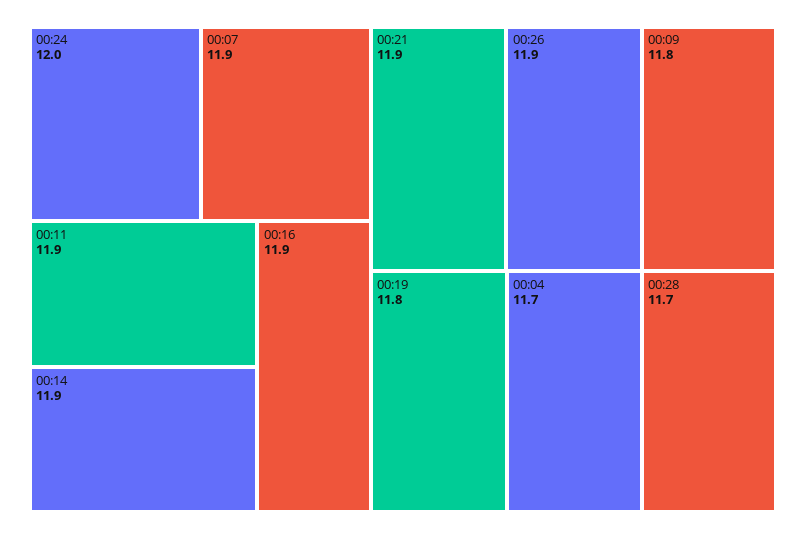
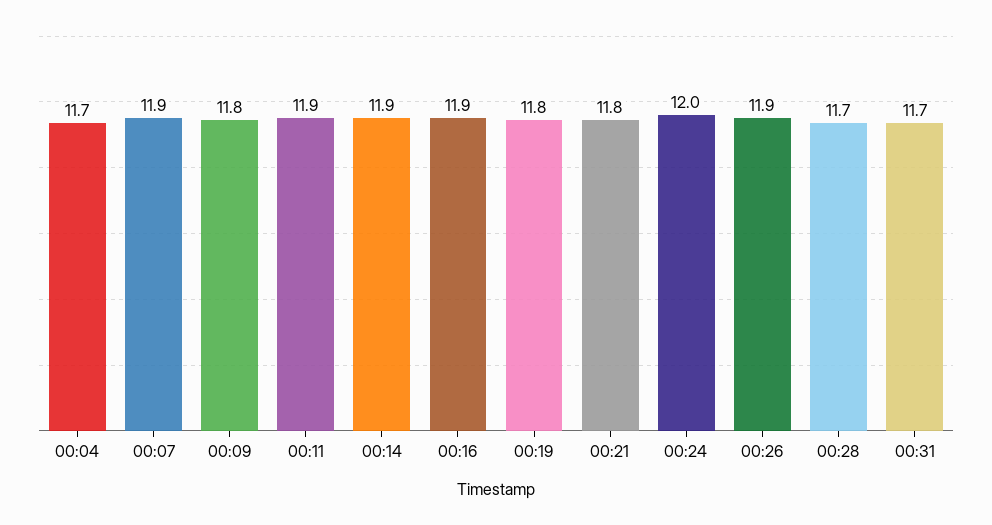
00:21: 11.9 -> 11.8
00:31: none -> 11.7

